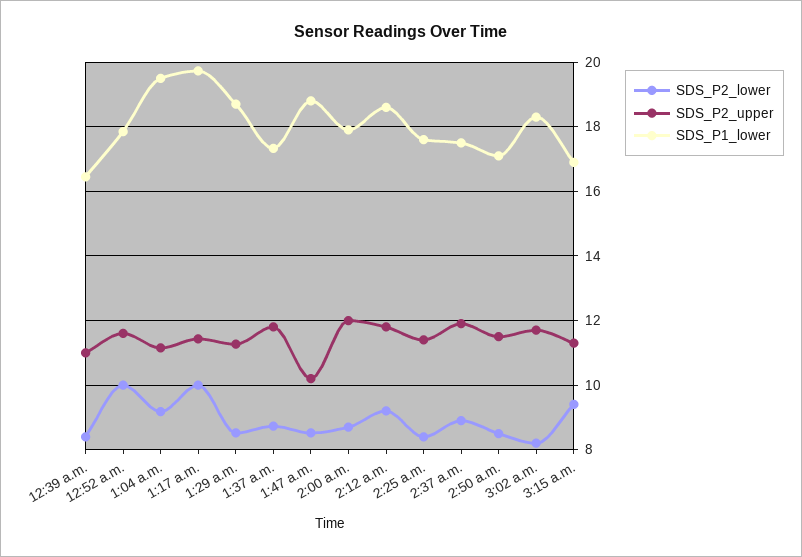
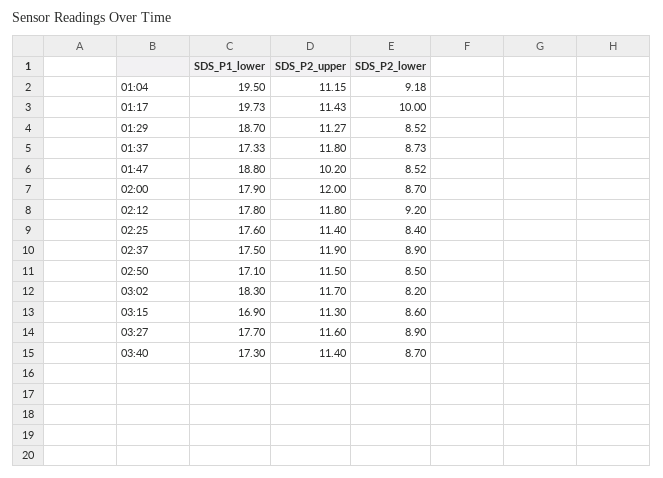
SDS_P2_lower, 12:39 a.m.: 8.4 -> none
SDS_P2_upper, 12:39 a.m.: 11 -> none
SDS_P1_lower, 12:39 a.m.: 16.4 -> none
SDS_P2_lower, 12:52 a.m.: 10 -> none
SDS_P2_upper, 12:52 a.m.: 11.6 -> none
SDS_P1_lower, 12:52 a.m.: 17.8 -> none
SDS_P1_lower, 2:12 a.m.: 18.6 -> 17.8
SDS_P2_lower, 3:15 a.m.: 9.4 -> 8.6
SDS_P1_lower, 03:27: none -> 17.7
SDS_P2_upper, 03:27: none -> 11.6
SDS_P2_lower, 03:27: none -> 8.9
SDS_P1_lower, 03:40: none -> 17.3
SDS_P2_upper, 03:40: none -> 11.4
SDS_P2_lower, 03:40: none -> 8.7

